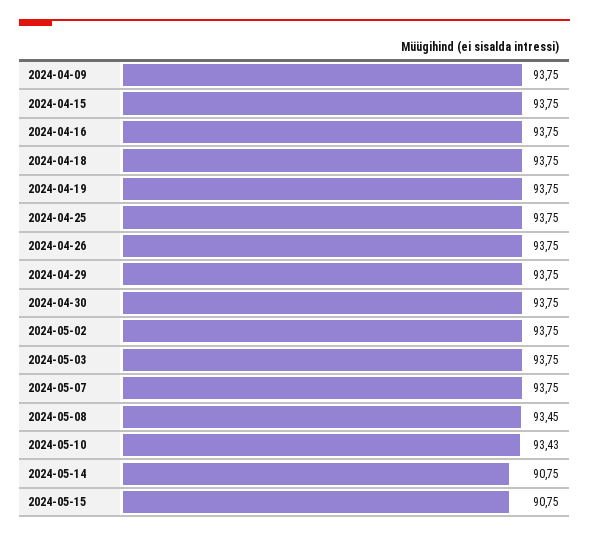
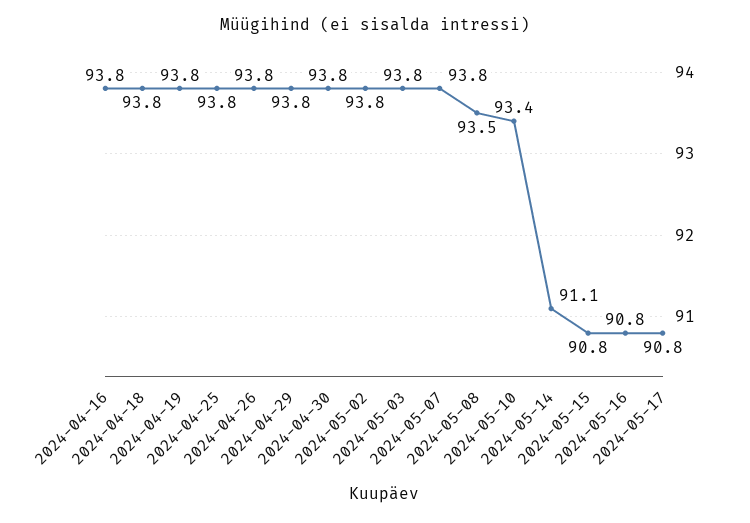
2024-04-09: 93.75 -> none
2024-04-15: 93.75 -> none
2024-05-14: 90.75 -> 91.1
2024-05-16: none -> 90.8
2024-05-17: none -> 90.8

